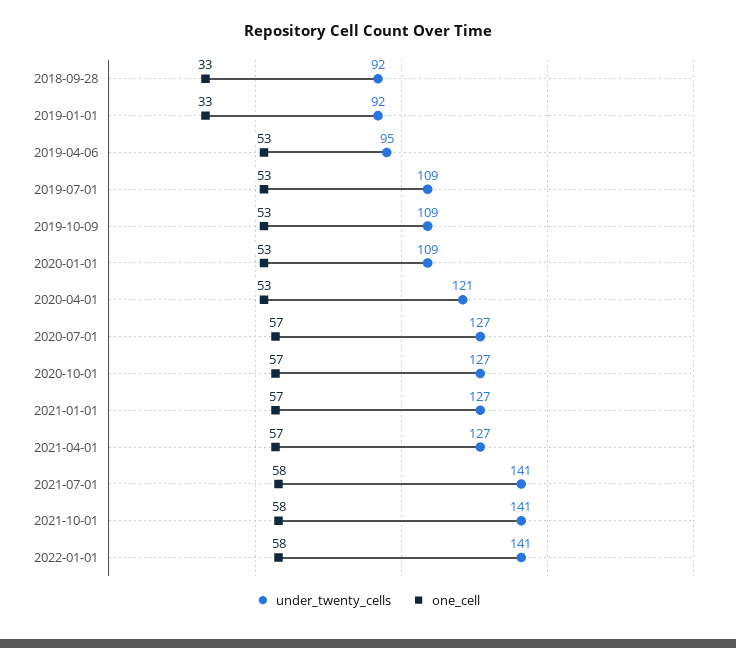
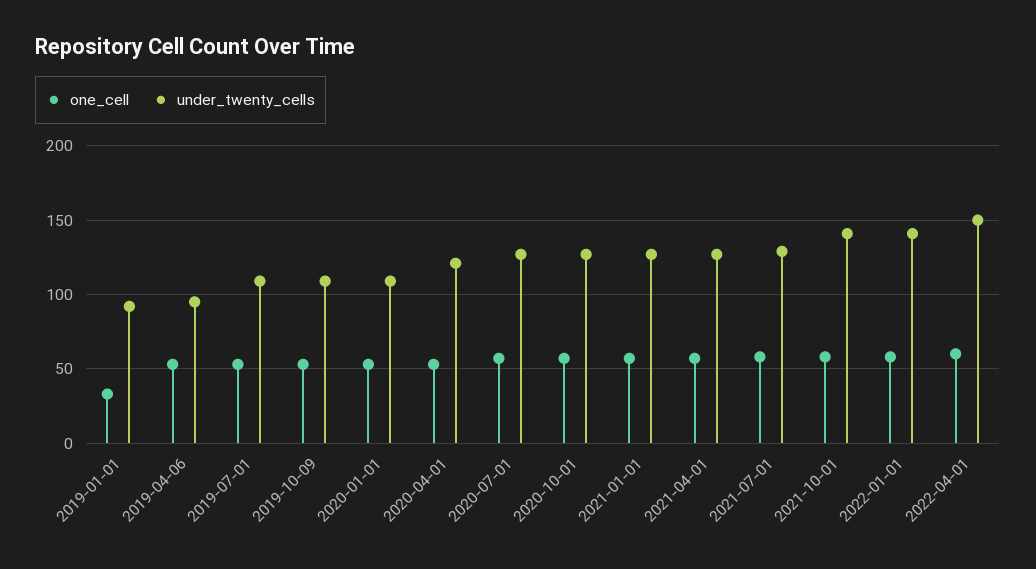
under_twenty_cells, 2018-09-28: 92 -> none
one_cell, 2018-09-28: 33 -> none
under_twenty_cells, 2021-07-01: 141 -> 130
one_cell, 2022-04-01: none -> 60
under_twenty_cells, 2022-04-01: none -> 150

